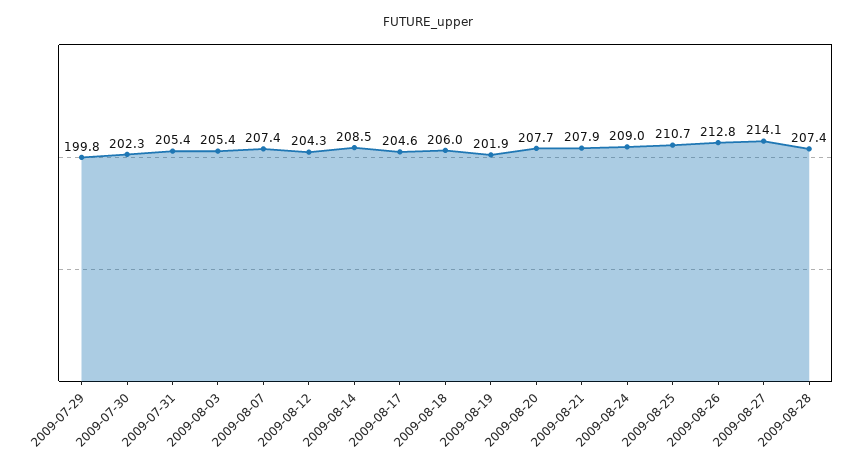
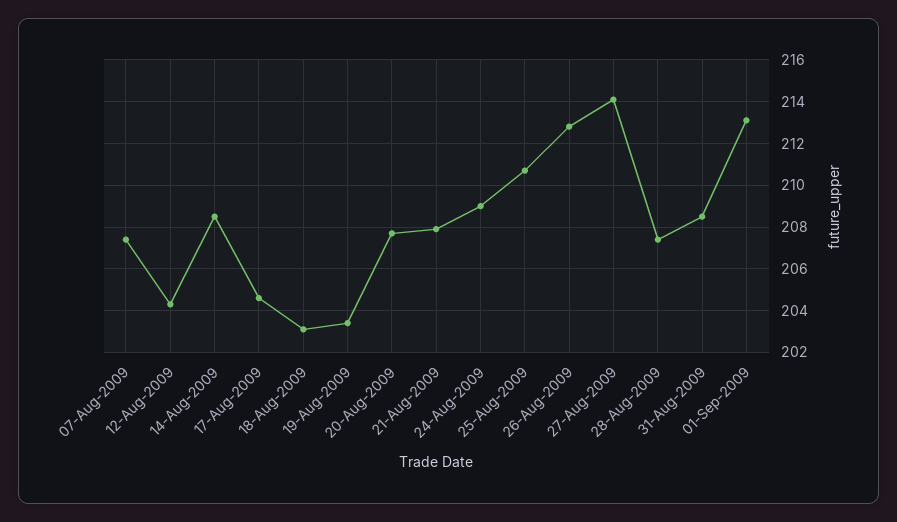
2009-07-29: 199.8 -> none
2009-07-30: 202.3 -> none
2009-07-31: 205.4 -> none
2009-08-03: 205.4 -> none
2009-08-18: 206 -> 203
2009-08-19: 201.9 -> 203.5
31-Aug-2009: none -> 208.5
01-Sep-2009: none -> 213

